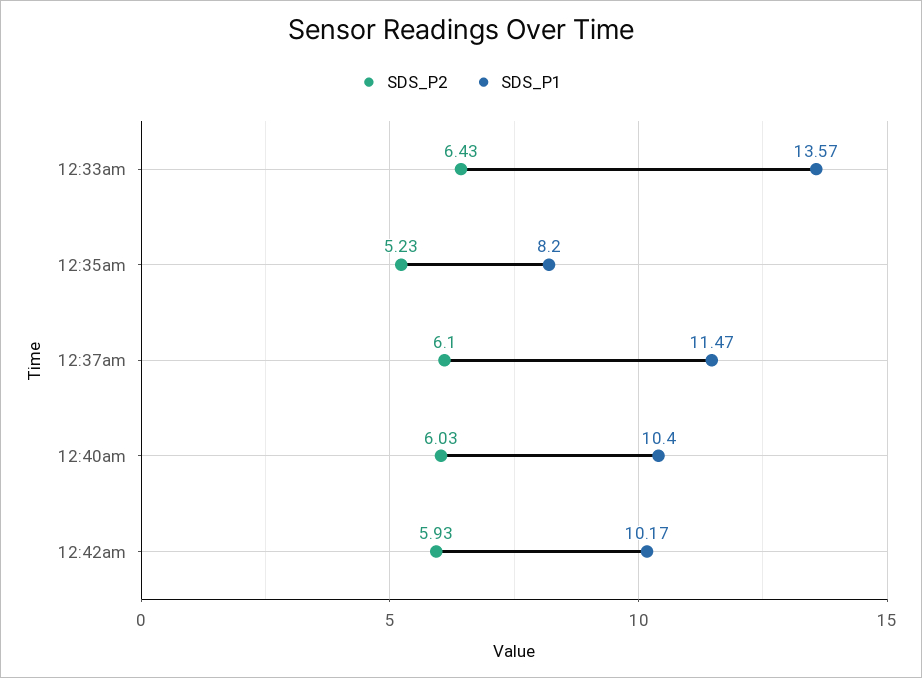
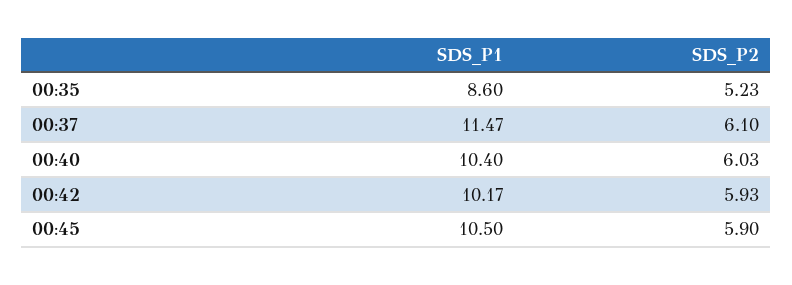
SDS_P2, 12:33am: 6.43 -> none
SDS_P1, 12:33am: 13.57 -> none
SDS_P1, 12:35am: 8.2 -> 8.6
SDS_P1, 00:45: none -> 10.5
SDS_P2, 00:45: none -> 5.9

